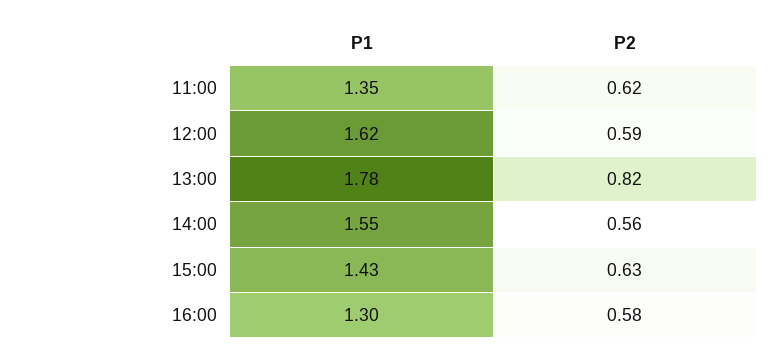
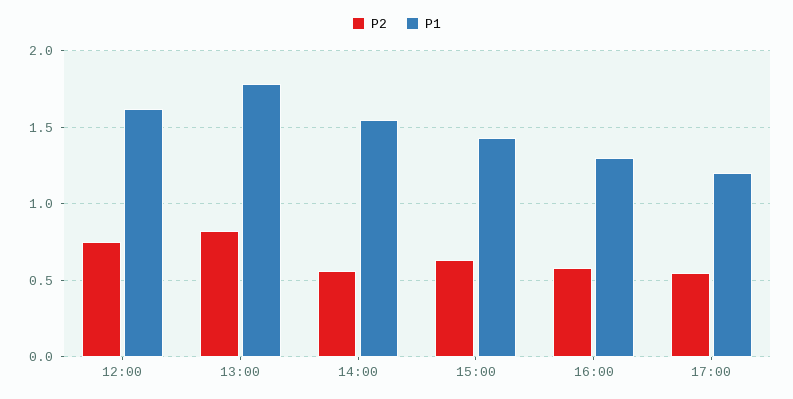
P1, 11:00: 1.35 -> none
P2, 11:00: 0.62 -> none
P2, 12:00: 0.59 -> 0.75
P2, 17:00: none -> 0.55
P1, 17:00: none -> 1.2

